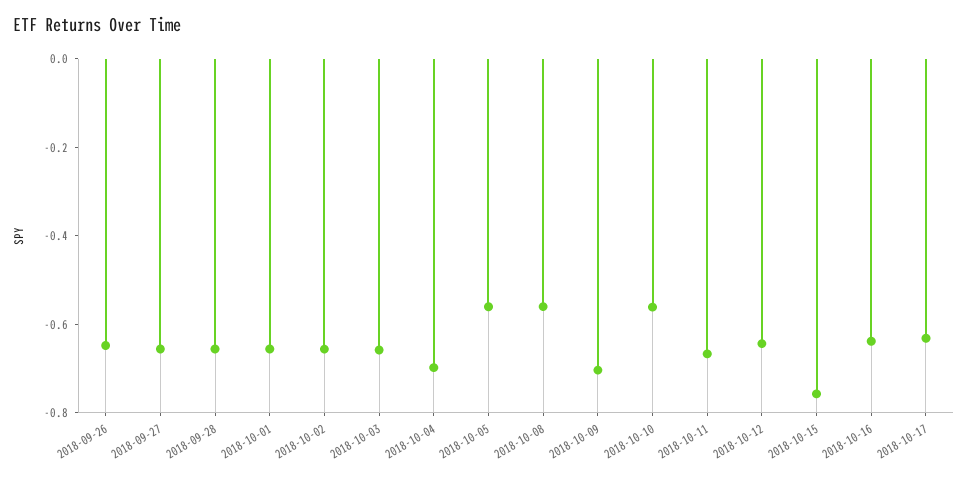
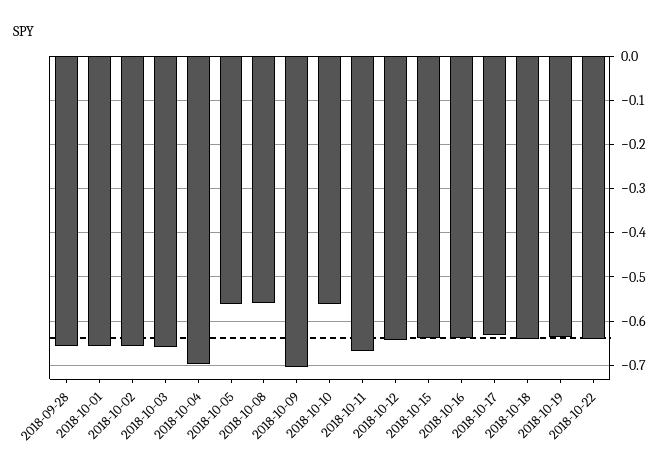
2018-09-26: -0.65 -> none
2018-09-27: -0.65 -> none
2018-10-15: -0.75 -> -0.64
2018-10-18: none -> -0.64
2018-10-19: none -> -0.64
2018-10-22: none -> -0.64

